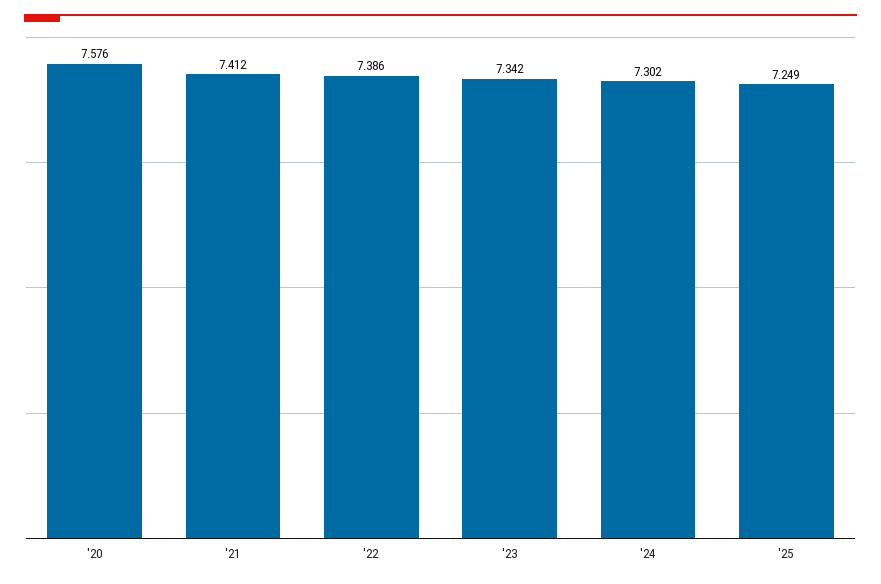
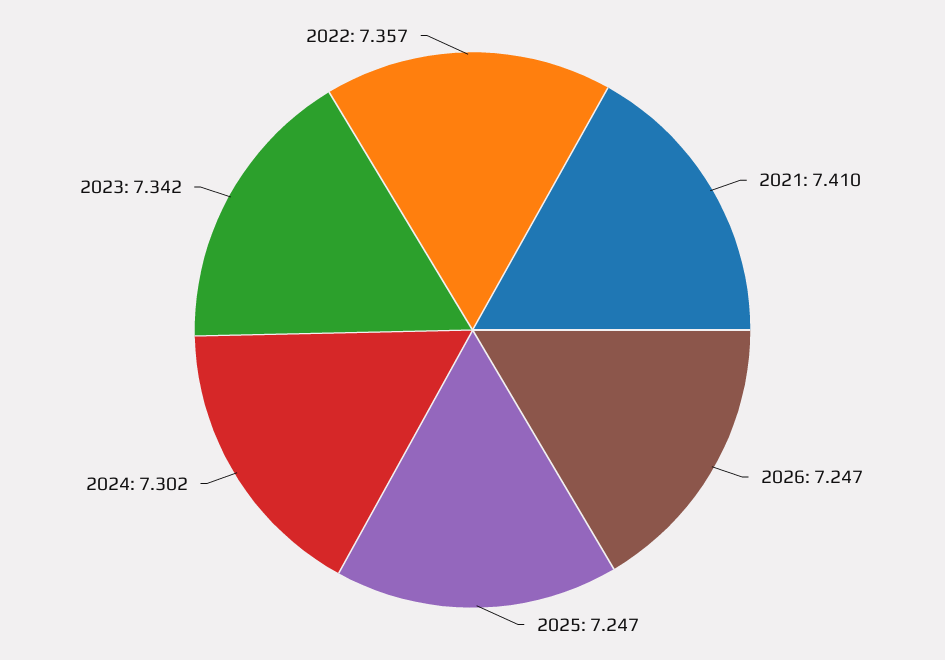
'20: 7.576 -> none
'21: 7.412 -> 7.41
'22: 7.386 -> 7.357
'25: 7.249 -> 7.247
2026: none -> 7.247

